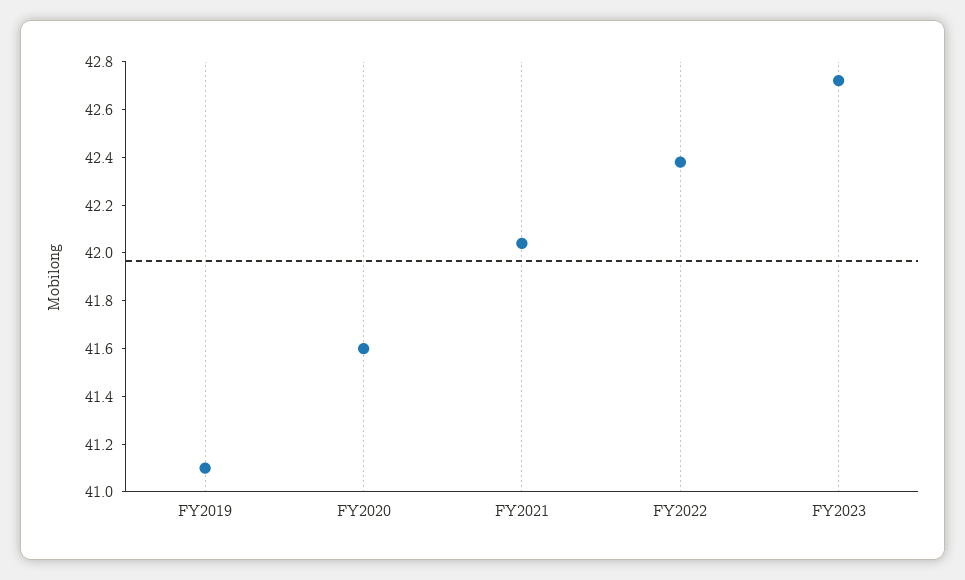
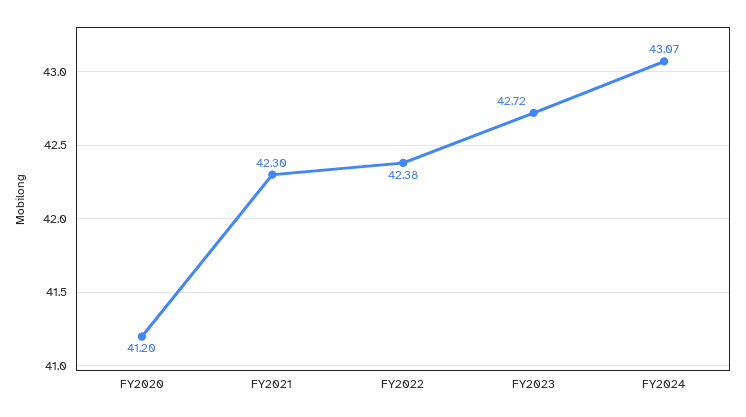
FY2019: 41.1 -> none
FY2020: 41.6 -> 41.2
FY2021: 42.05 -> 42.3
FY2024: none -> 43.07

